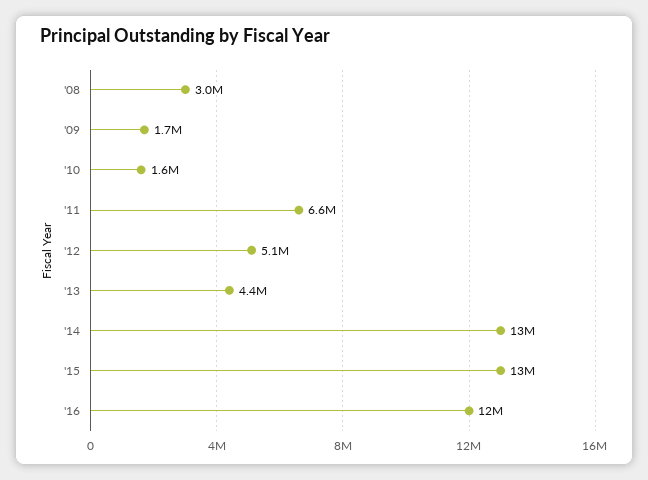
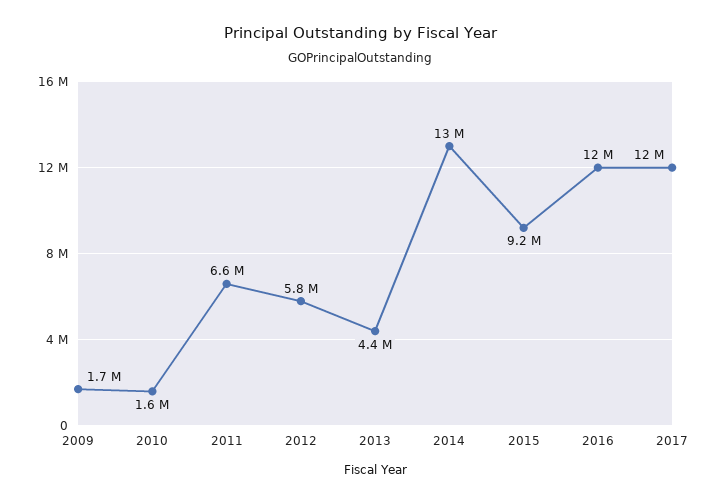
'08: 3000000 -> none
'12: 5100000 -> 5800000
'15: 13000000 -> 9200000
2017: none -> 12000000

